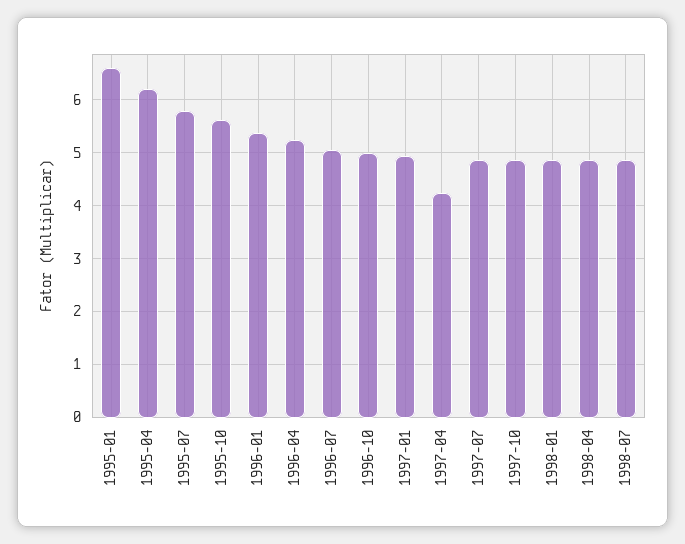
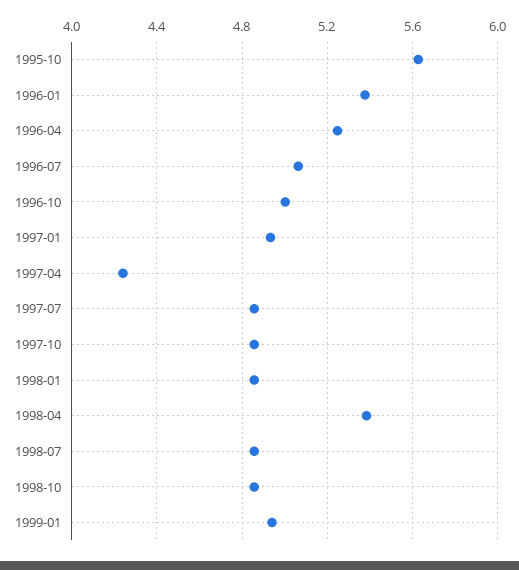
1995-01: 6.6 -> none
1995-04: 6.2 -> none
1995-07: 5.8 -> none
1998-04: 4.8 -> 5.4
1998-10: none -> 4.85
1999-01: none -> 4.95

